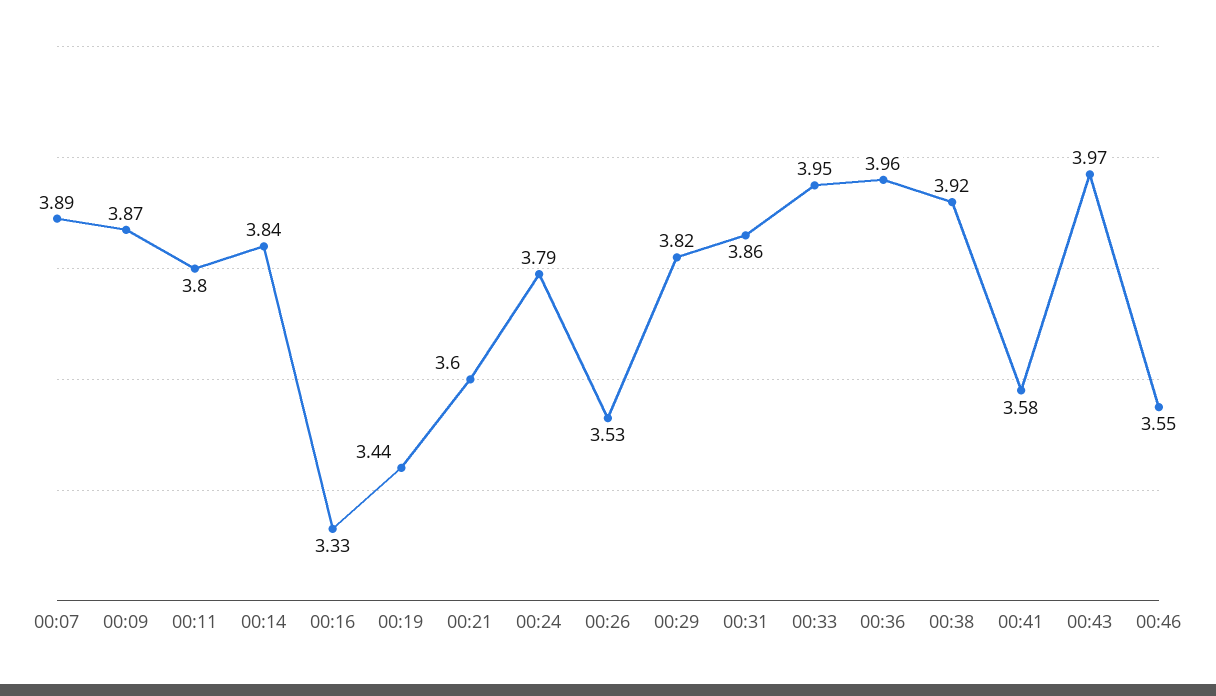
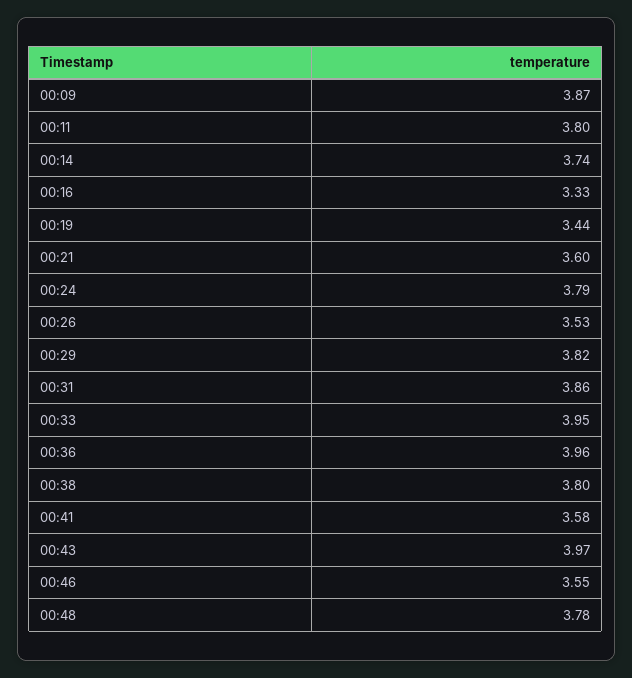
00:07: 3.89 -> none
00:14: 3.84 -> 3.74
00:38: 3.92 -> 3.8
00:48: none -> 3.78

